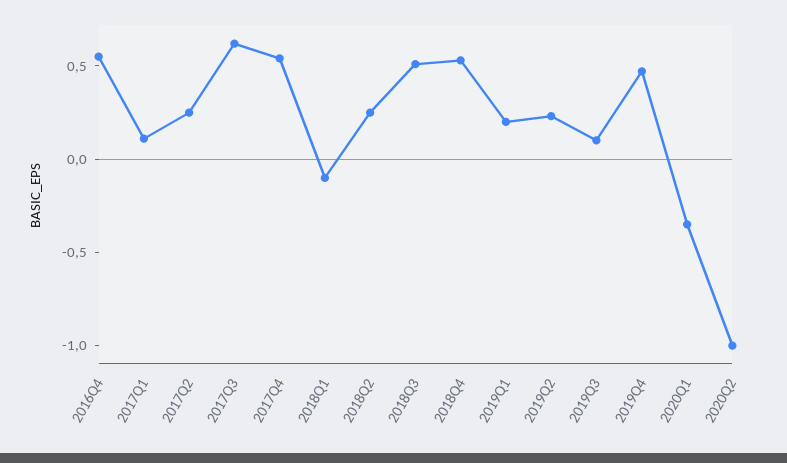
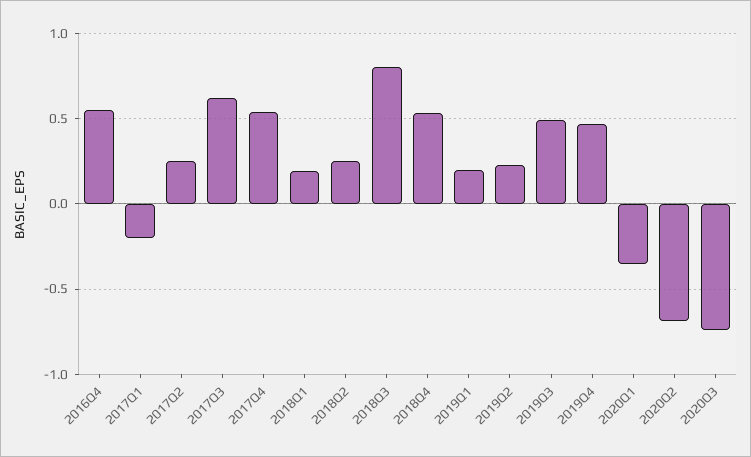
2017Q1: 0.1 -> -0.2
2018Q1: -0.1 -> 0.2
2018Q3: 0.5 -> 0.8
2019Q3: 0.1 -> 0.5
2020Q2: -1 -> -0.7
2020Q3: none -> -0.75

